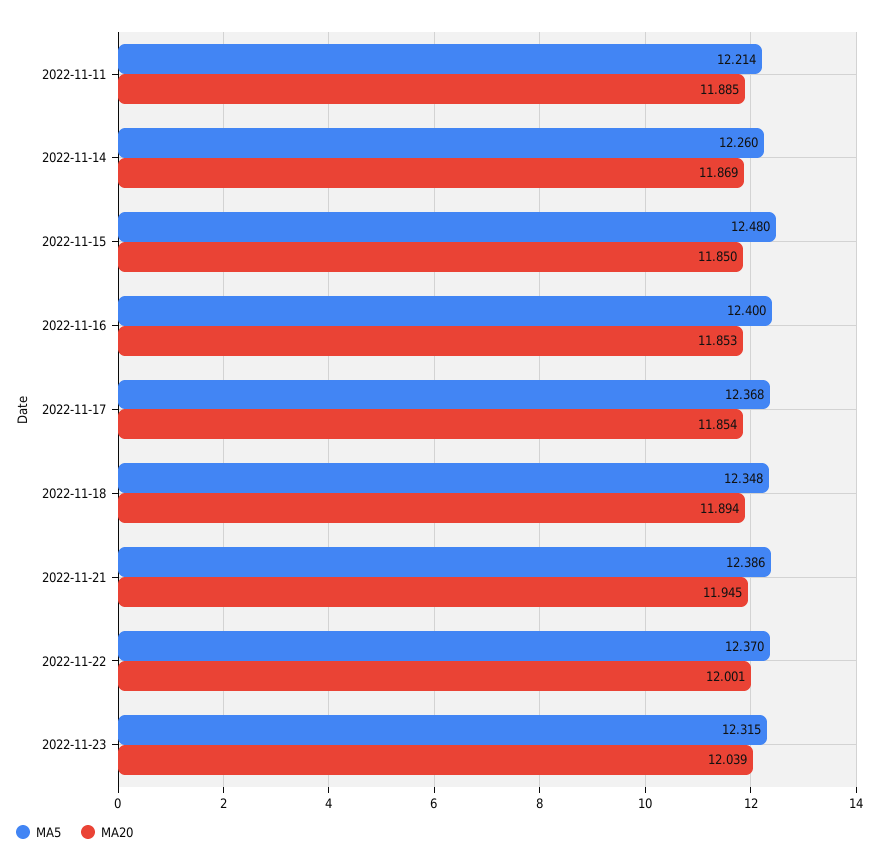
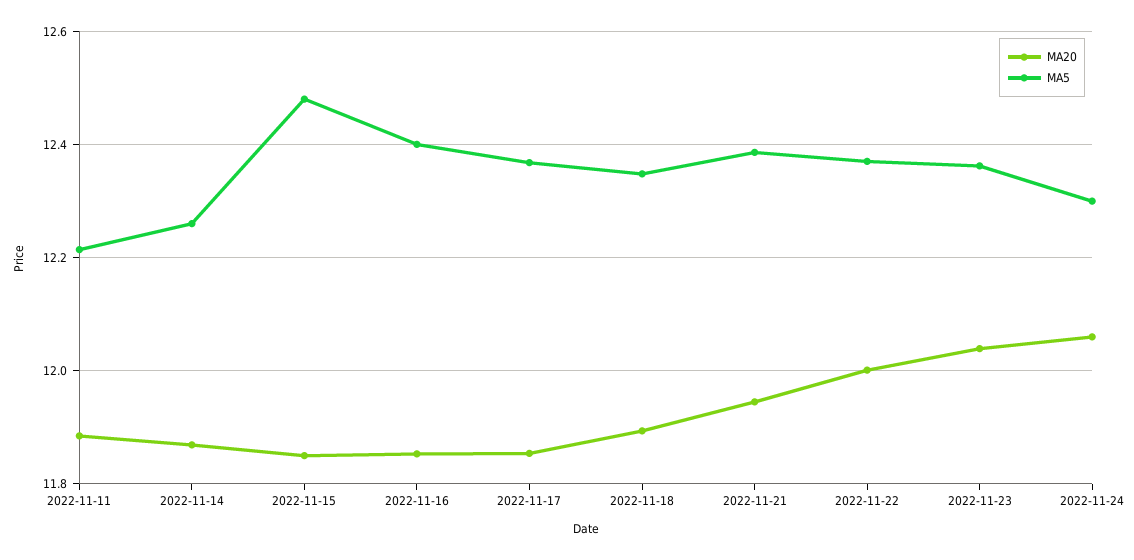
MA5, 2022-11-23: 12.315 -> 12.36
MA20, 2022-11-24: none -> 12.06
MA5, 2022-11-24: none -> 12.3

